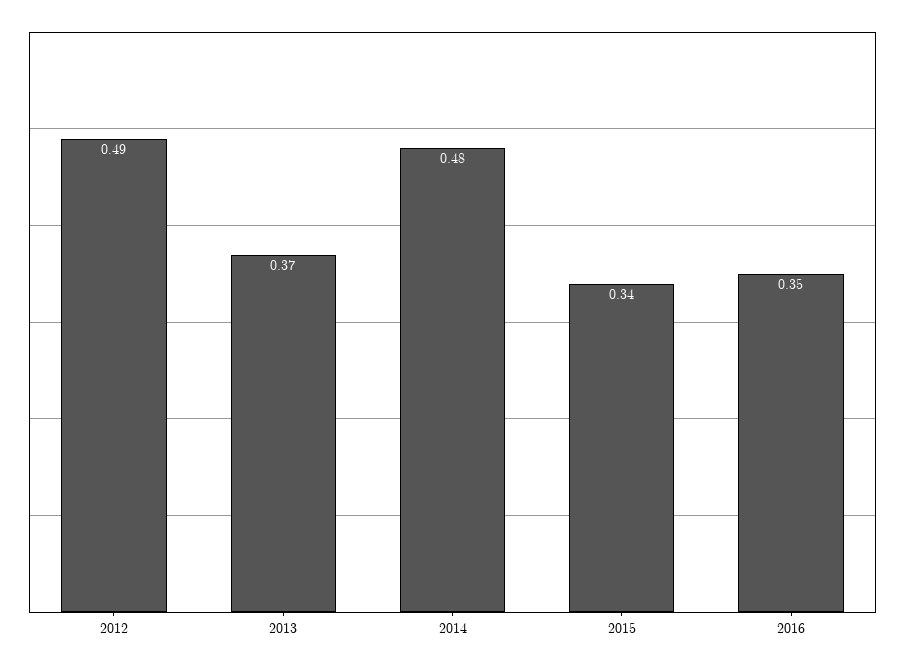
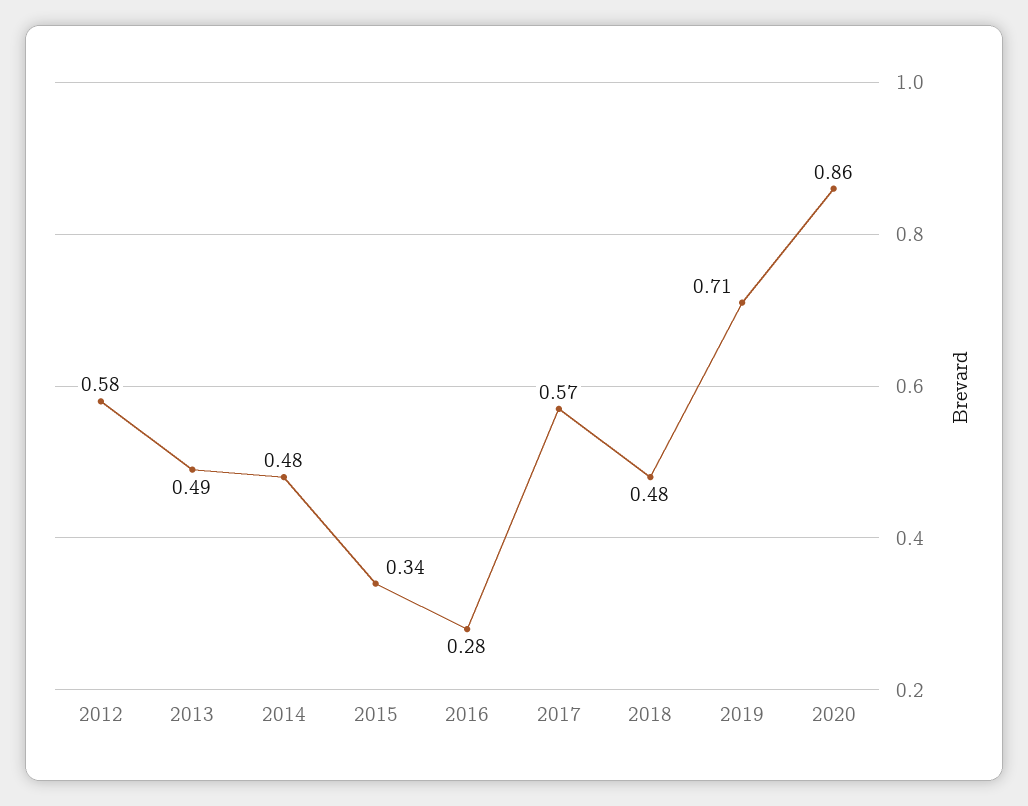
2012: 0.49 -> 0.58
2013: 0.37 -> 0.49
2016: 0.35 -> 0.28
2017: none -> 0.57
2018: none -> 0.48
2019: none -> 0.71
2020: none -> 0.86

